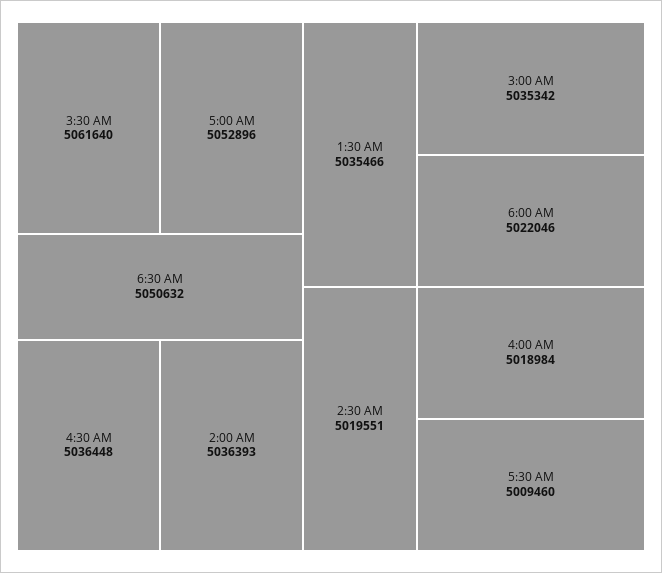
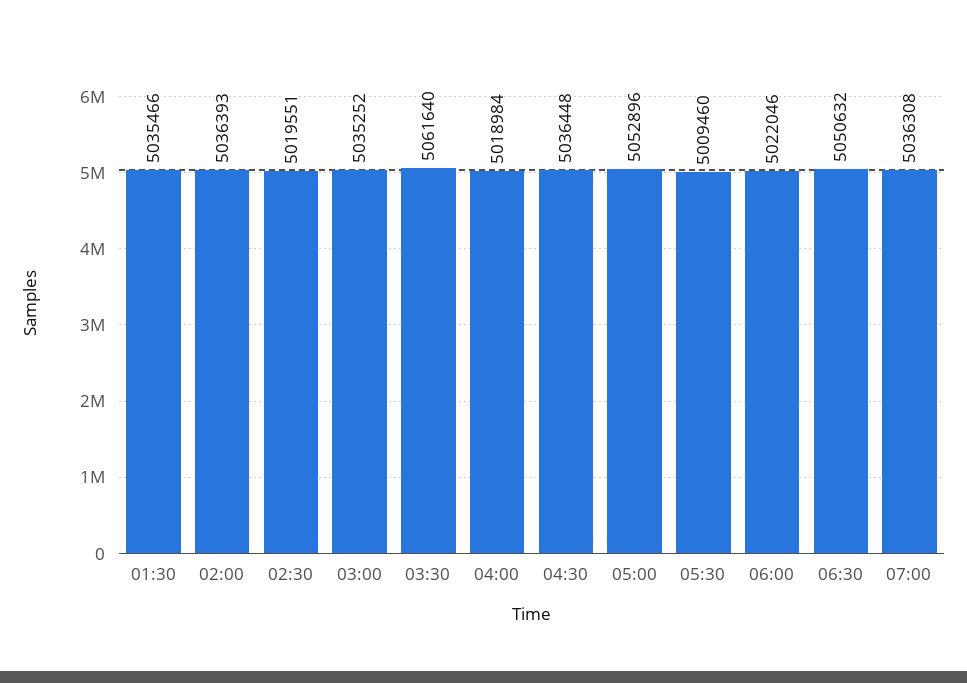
3:00 AM: 5035342 -> 5035252
07:00: none -> 5036308

